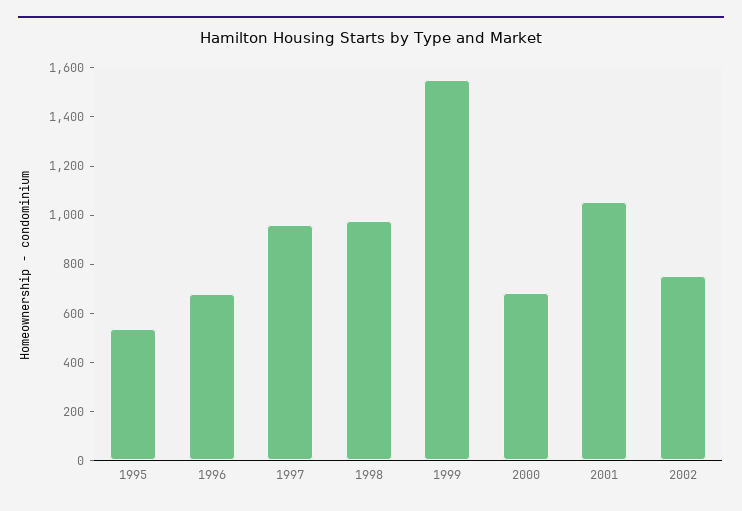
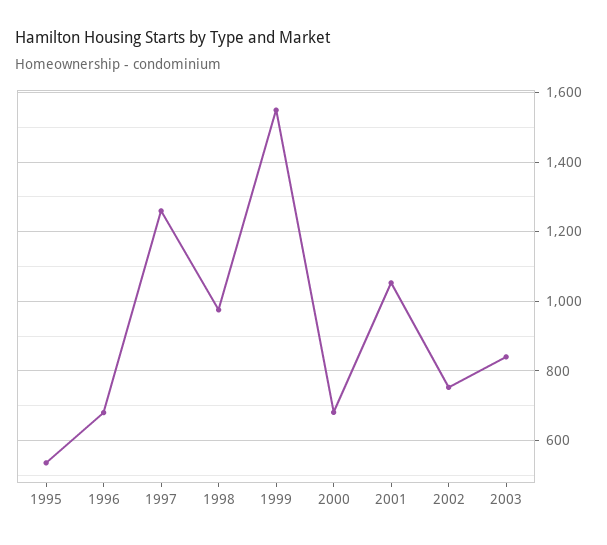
1997: 950 -> 1260
2003: none -> 840

